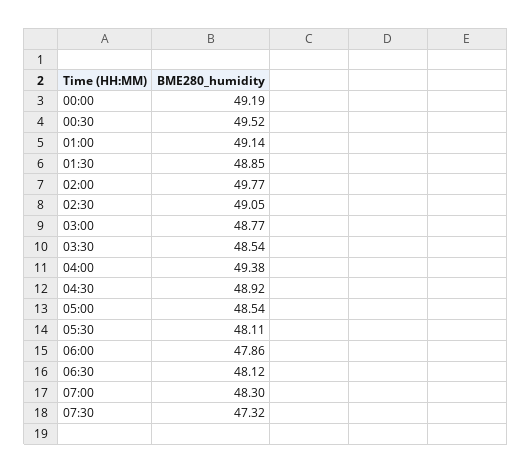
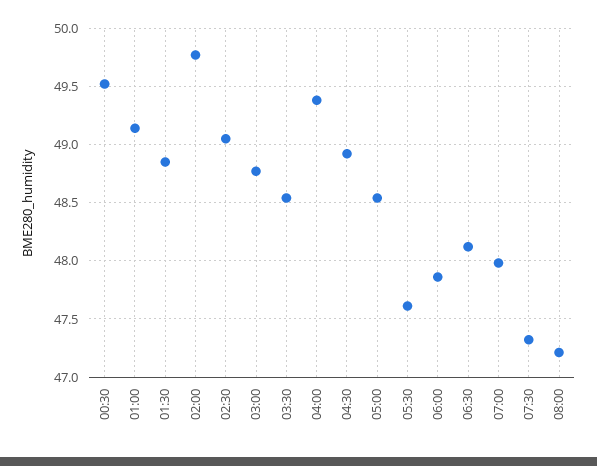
00:00: 49.19 -> none
05:30: 48.11 -> 47.6
07:00: 48.3 -> 48
08:00: none -> 47.2

